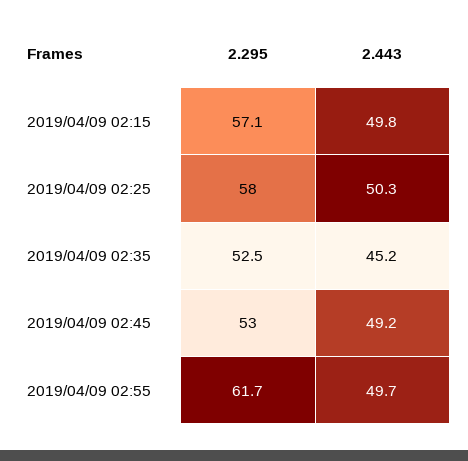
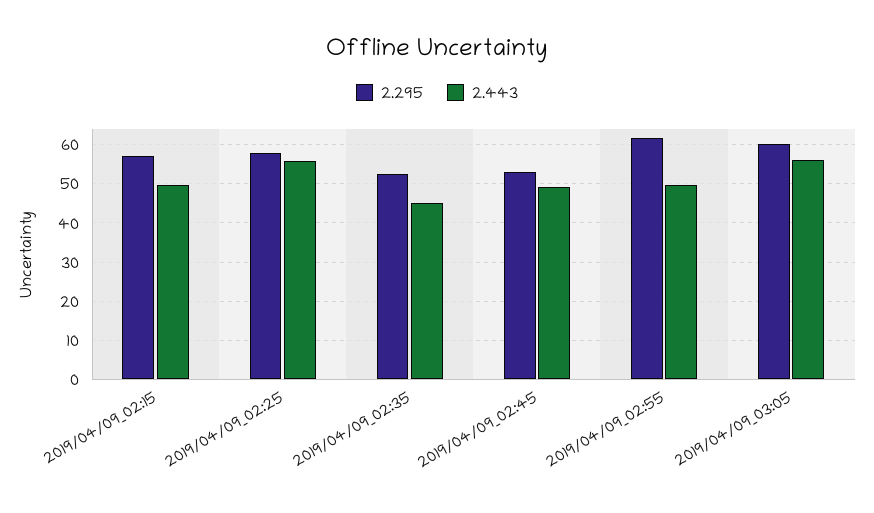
2.443, 2019/04/09 02:25: 50.3 -> 56
2.295, 2019/04/09_03:05: none -> 60
2.443, 2019/04/09_03:05: none -> 56

